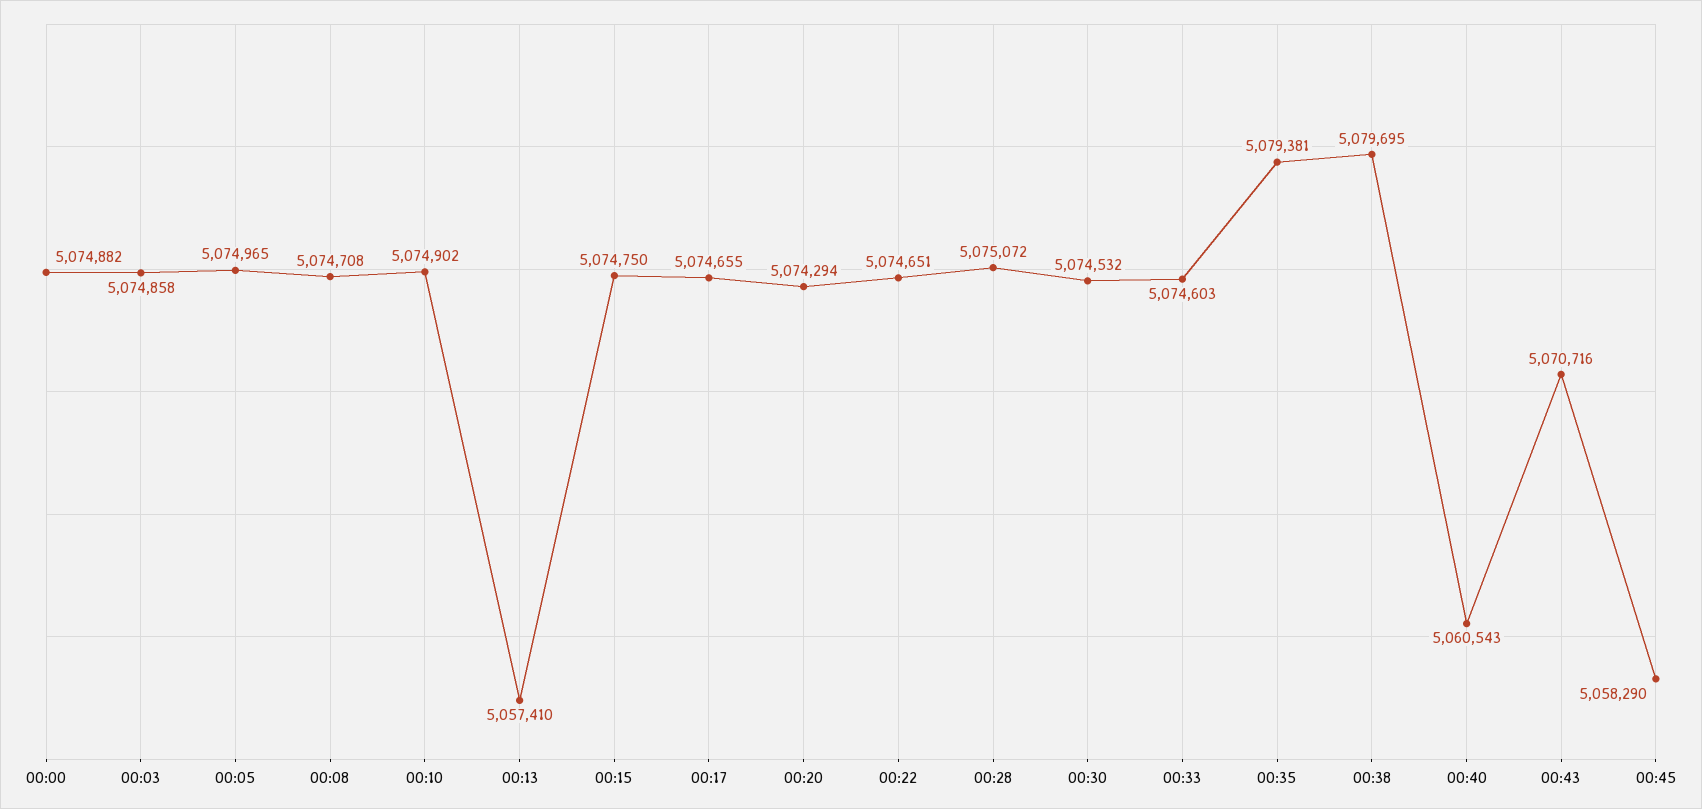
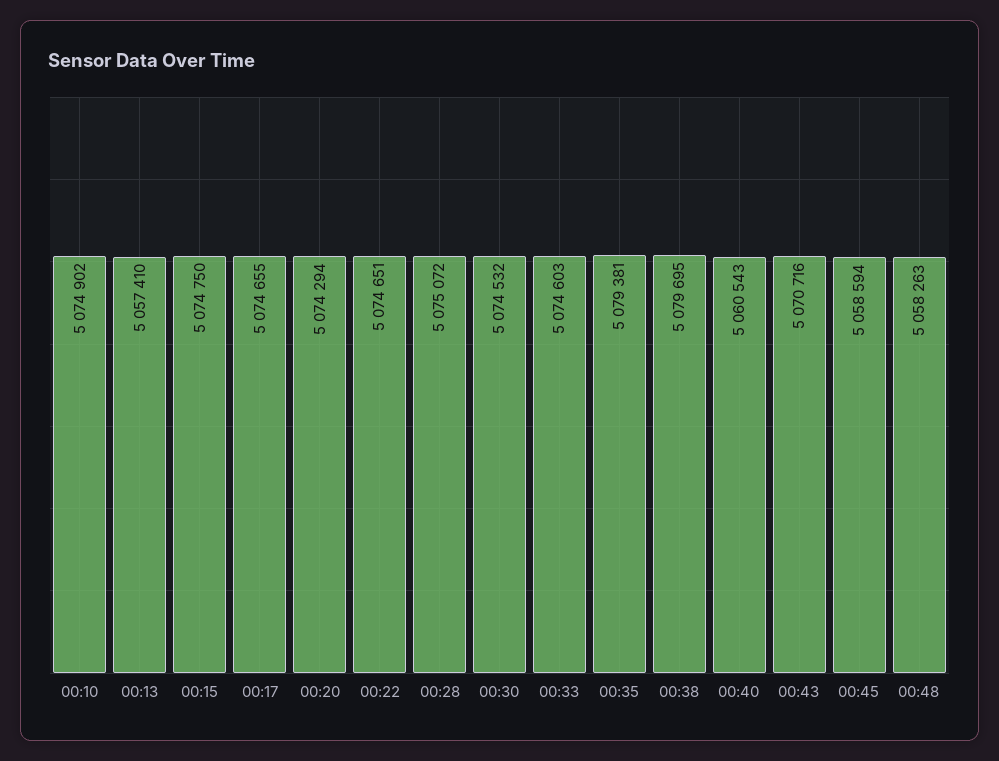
00:00: 5074882 -> none
00:03: 5074858 -> none
00:05: 5074965 -> none
00:08: 5074708 -> none
00:45: 5058290 -> 5058594
00:48: none -> 5058263

